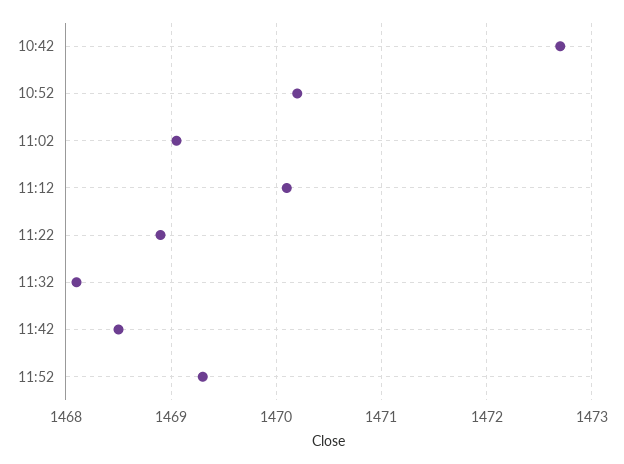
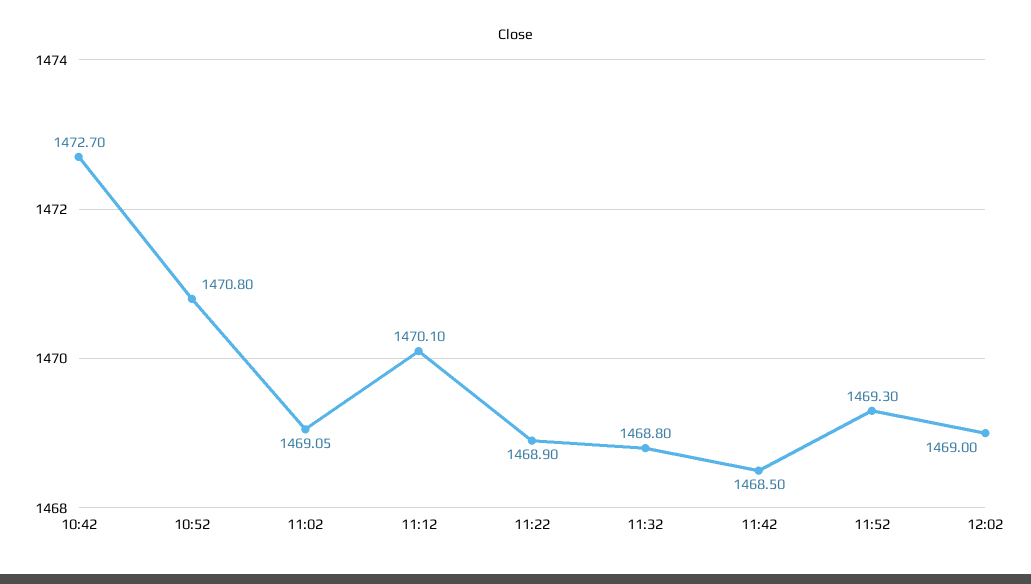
10:52: 1470.2 -> 1470.8
11:32: 1468.1 -> 1468.8
12:02: none -> 1469

